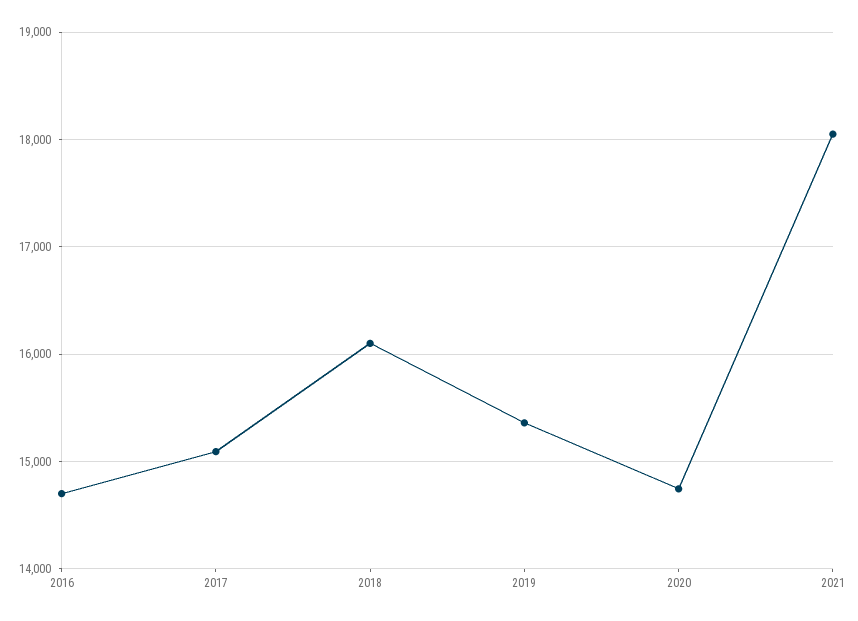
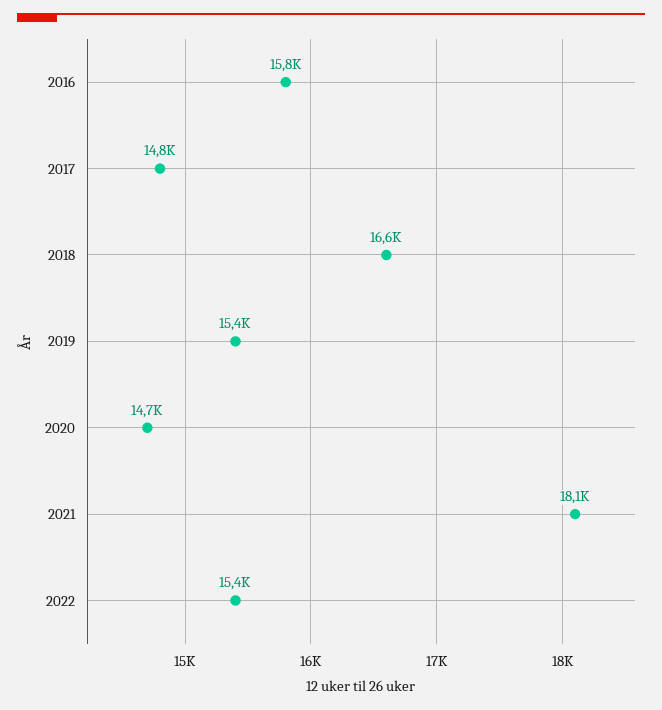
2016: 14700 -> 15800
2017: 15100 -> 14800
2018: 16100 -> 16600
2022: none -> 15400

